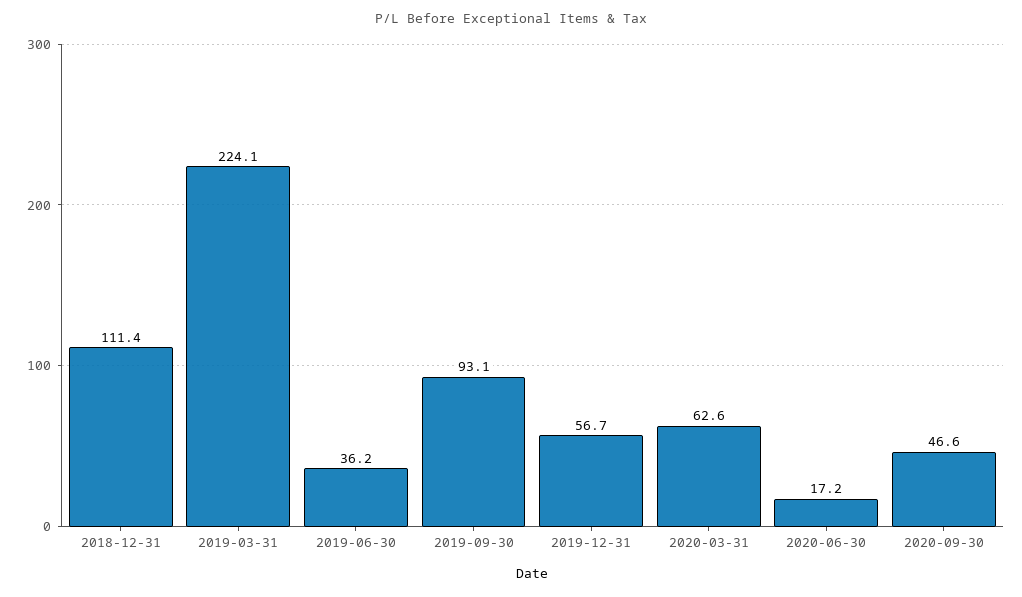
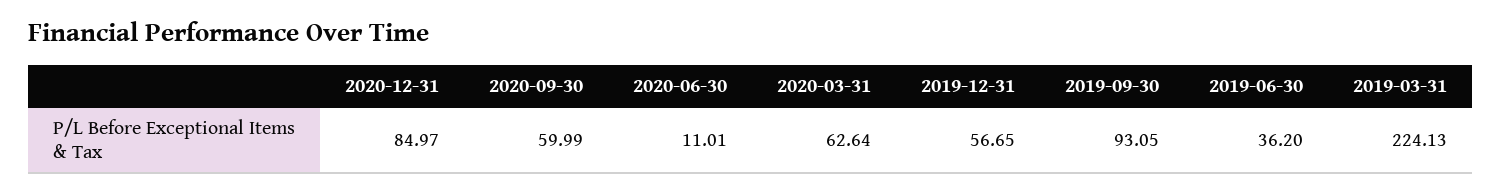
2018-12-31: 111.4 -> none
2020-06-30: 17.2 -> 11.01
2020-09-30: 46.6 -> 59.99
2020-12-31: none -> 84.97

